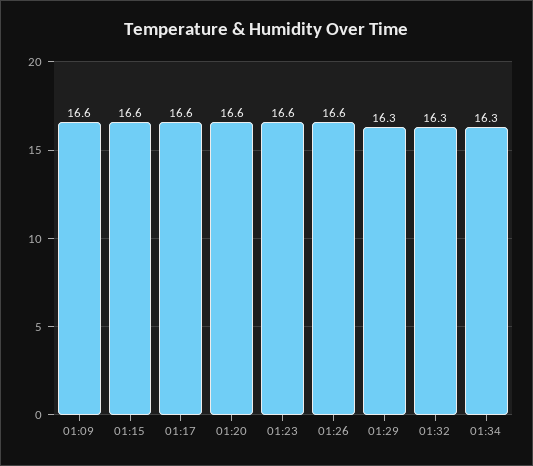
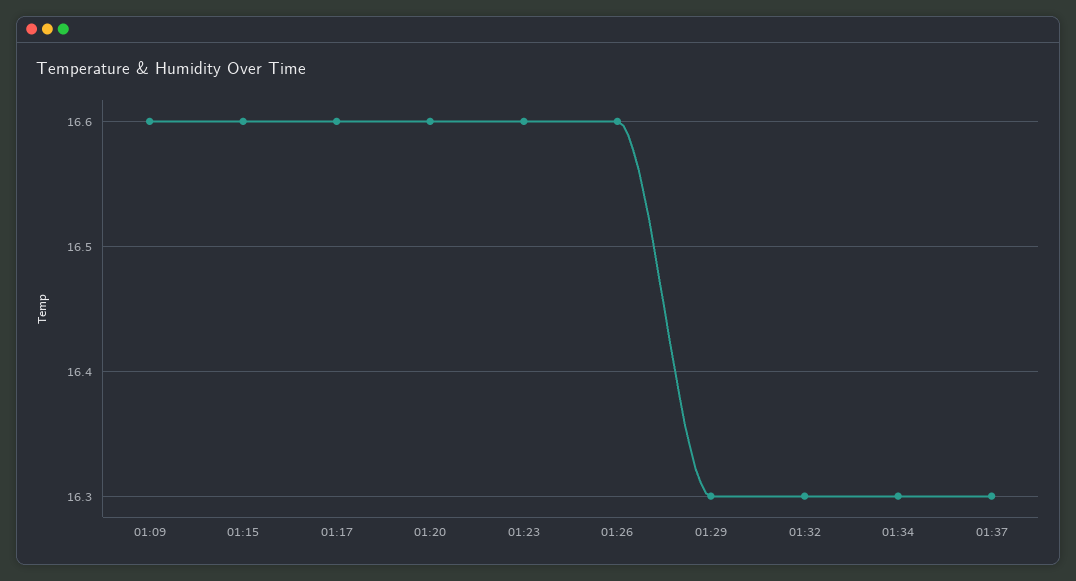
01:37: none -> 16.3

